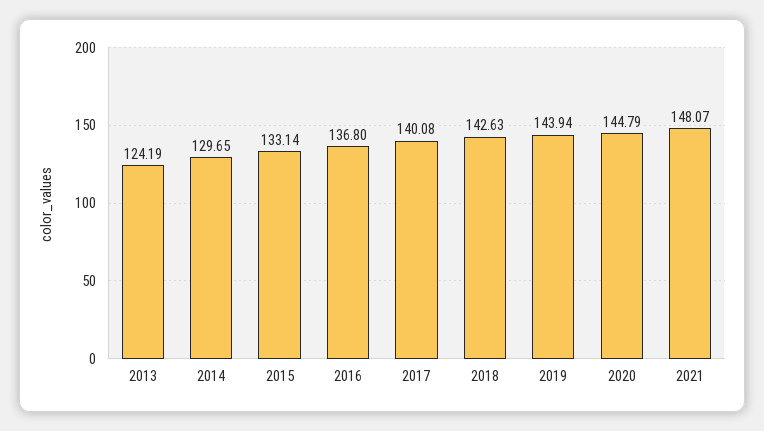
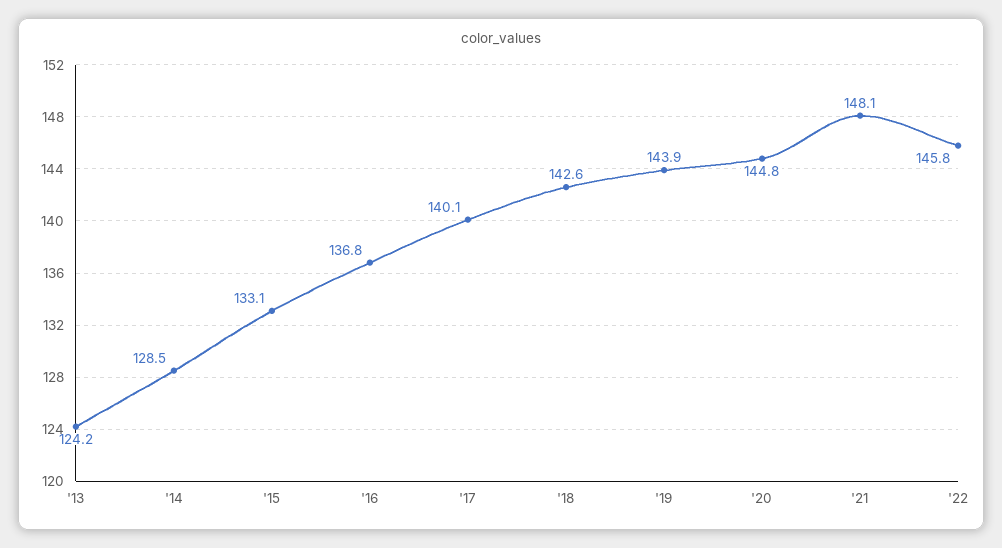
2014: 129.65 -> 128.5
'22: none -> 145.8

